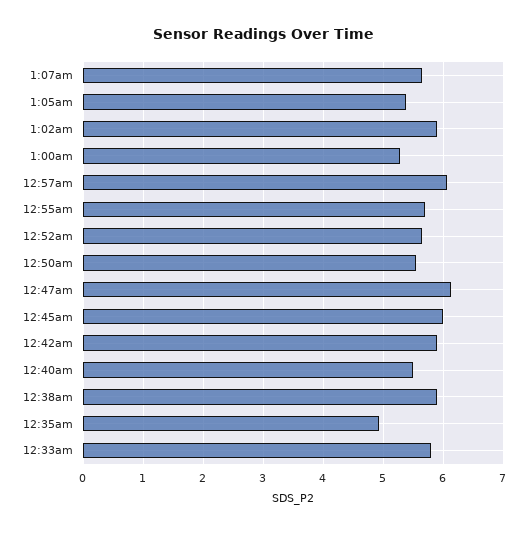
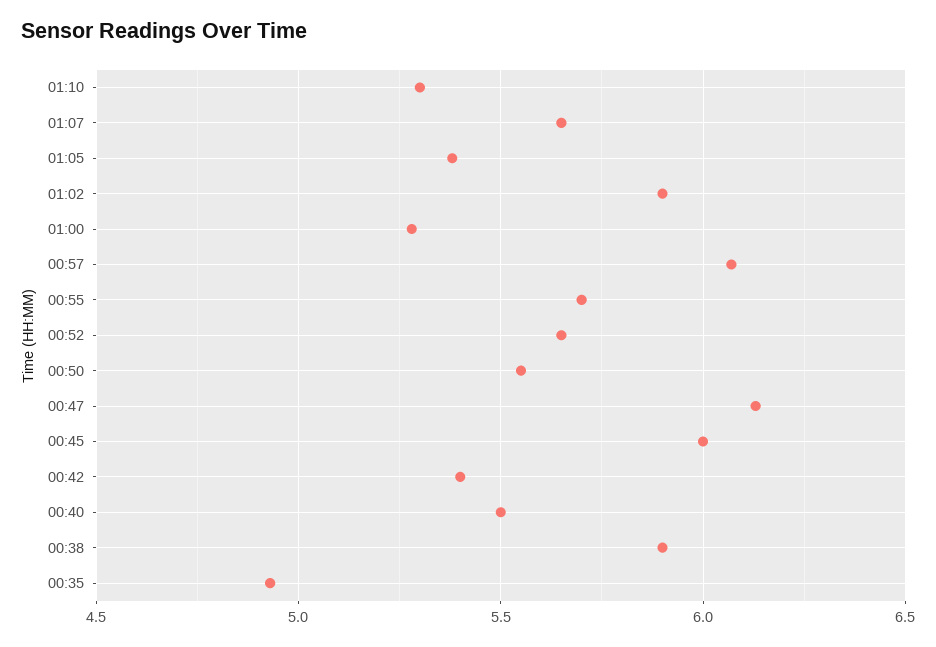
12:42am: 5.9 -> 5.4
12:33am: 5.8 -> none
01:10: none -> 5.3

